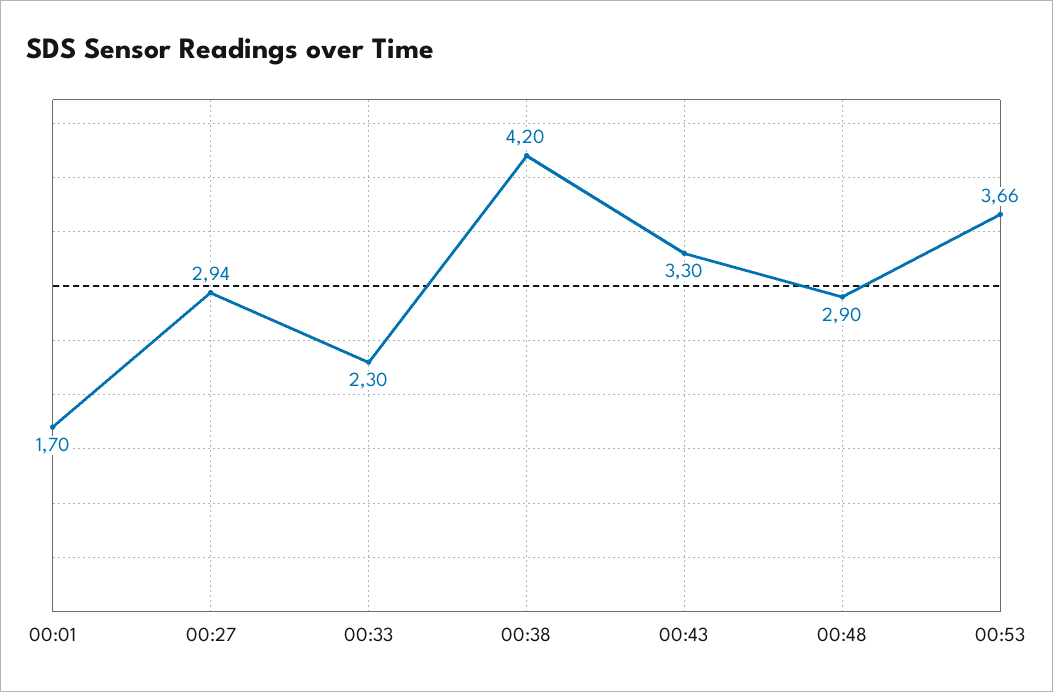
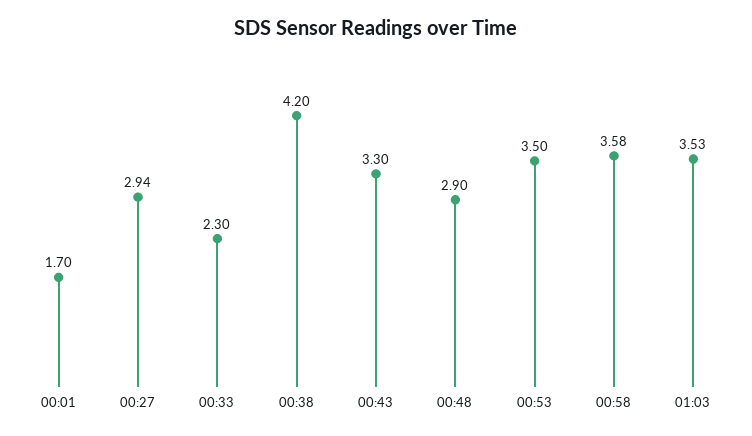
00:53: 3.66 -> 3.5
00:58: none -> 3.58
01:03: none -> 3.53

